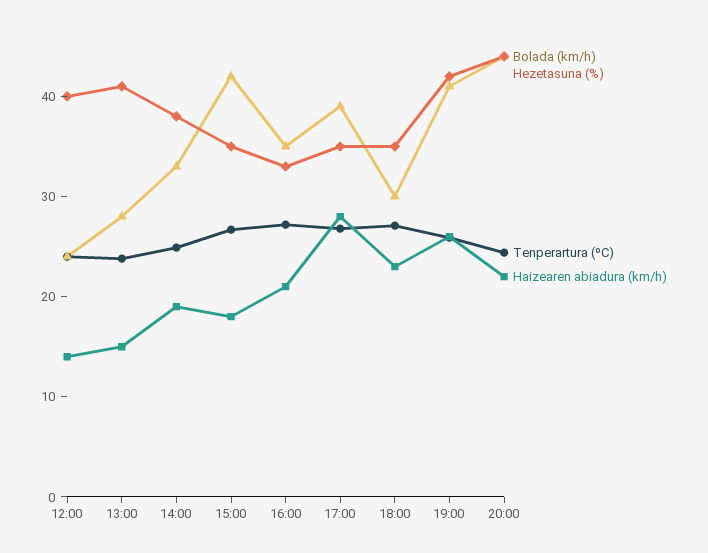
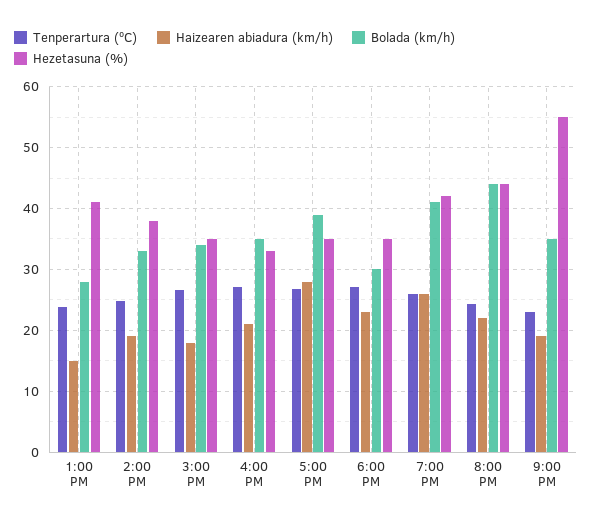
Bolada (km/h), 12:00: 24 -> none
Hezetasuna (%), 12:00: 40 -> none
Tenperartura (ºC), 12:00: 24 -> none
Haizearen abiadura (km/h), 12:00: 14 -> none
Bolada (km/h), 15:00: 42 -> 34
Tenperartura (ºC), 9:00 PM: none -> 23
Haizearen abiadura (km/h), 9:00 PM: none -> 19
Bolada (km/h), 9:00 PM: none -> 35
Hezetasuna (%), 9:00 PM: none -> 55

